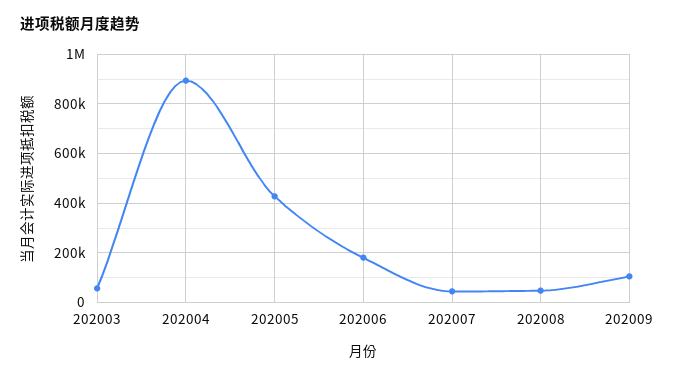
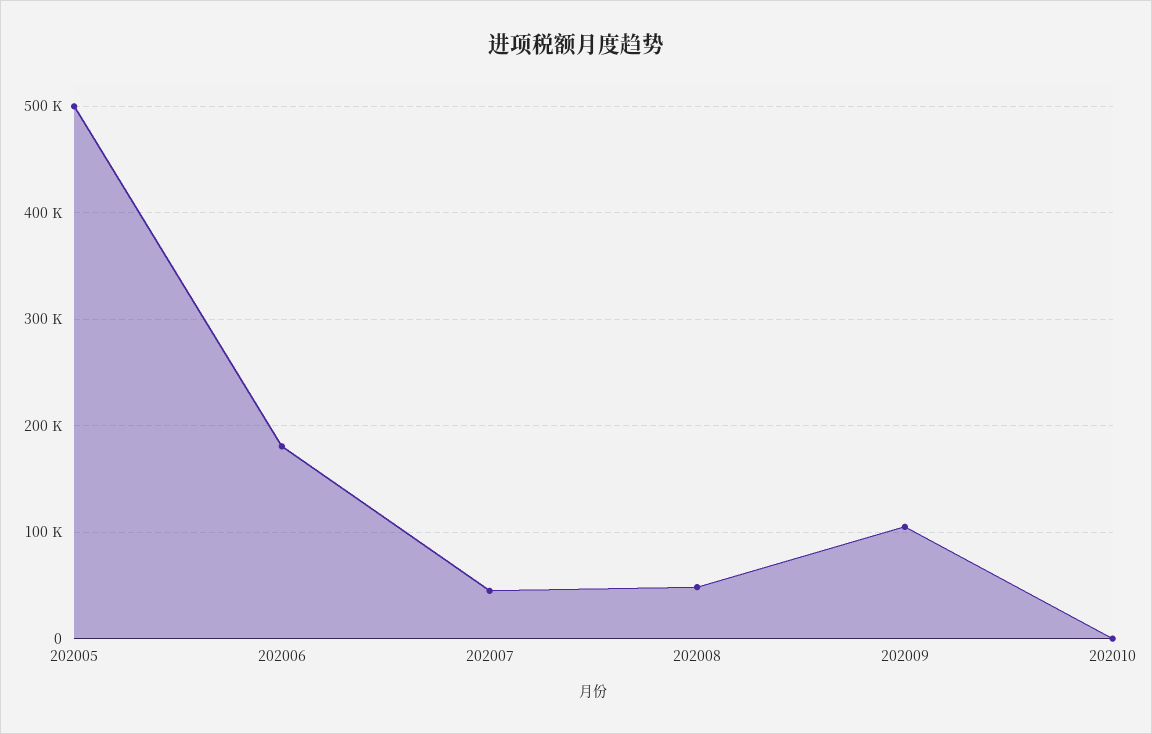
202003: 50000 -> none
202004: 900000 -> none
202005: 425000 -> 500000
202010: none -> 0

